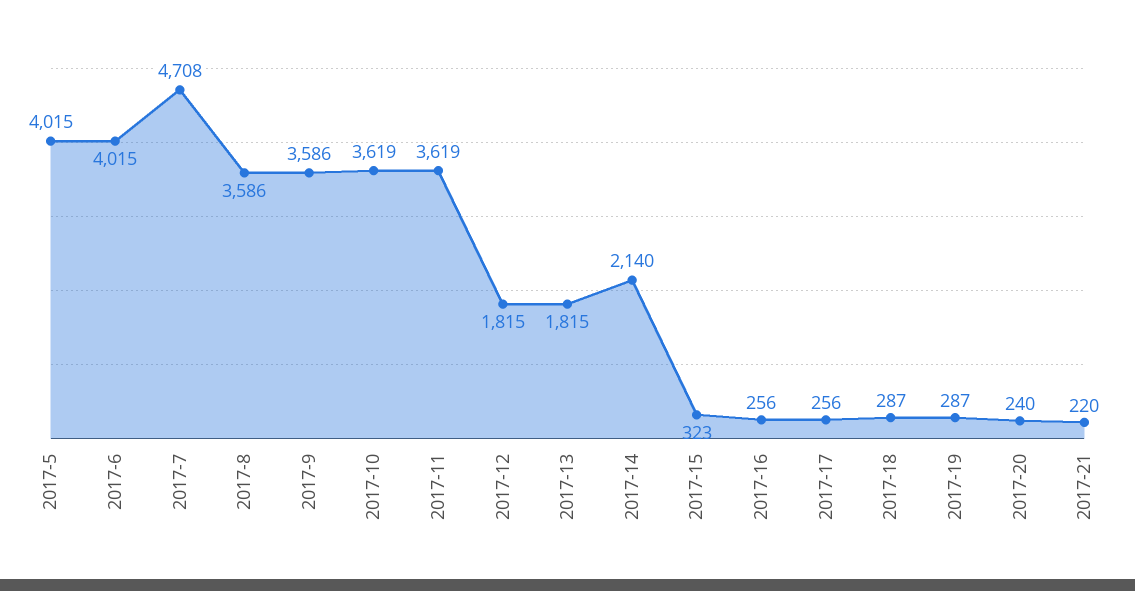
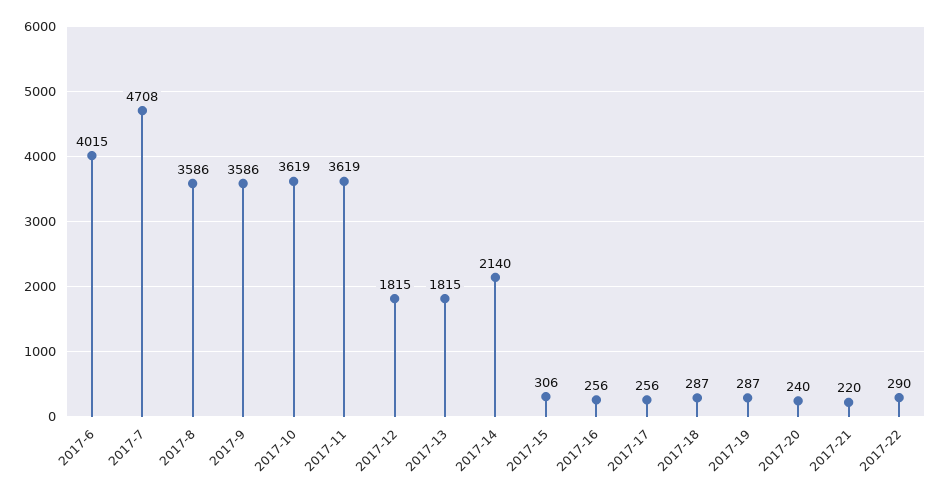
2017-5: 4015 -> none
2017-15: 323 -> 306
2017-22: none -> 290

